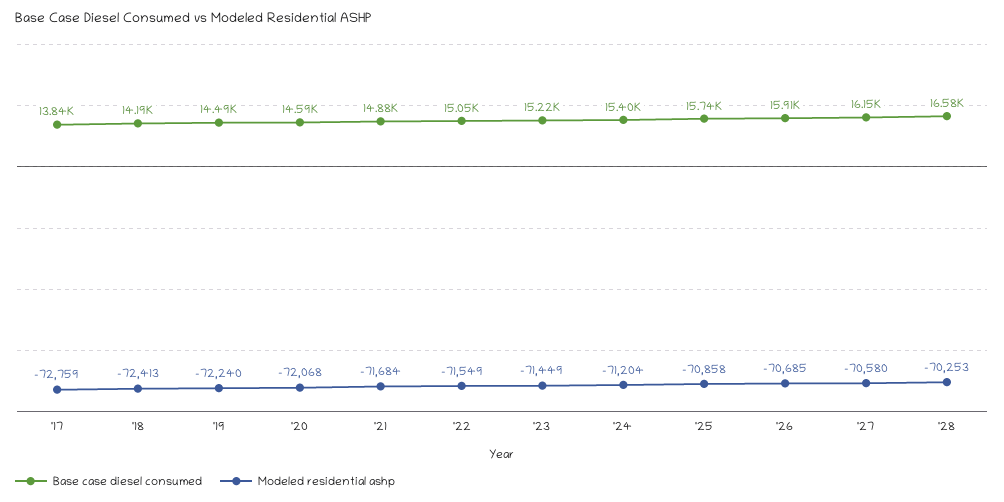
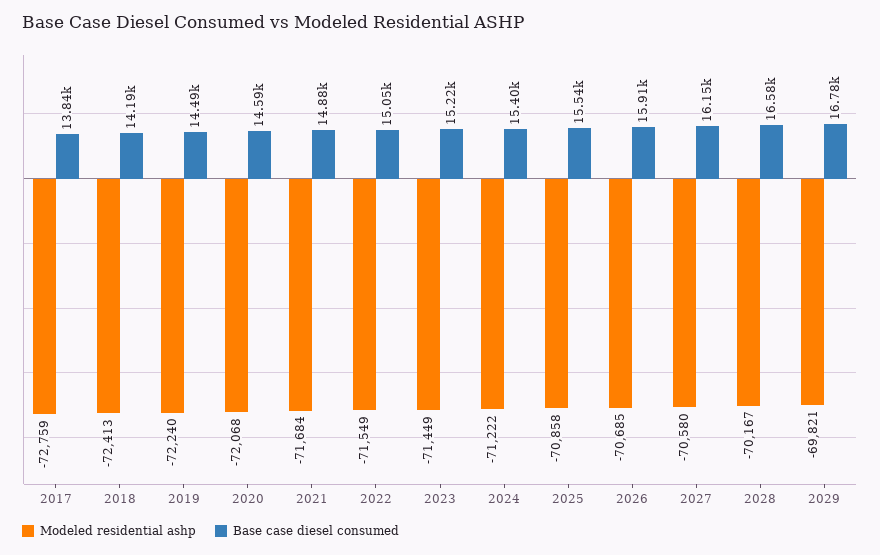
Modeled residential ashp, '24: -71204 -> -71222
Base case diesel consumed, '25: 15740 -> 15540
Modeled residential ashp, '28: -70253 -> -70167
Modeled residential ashp, 2029: none -> -69821
Base case diesel consumed, 2029: none -> 16780

